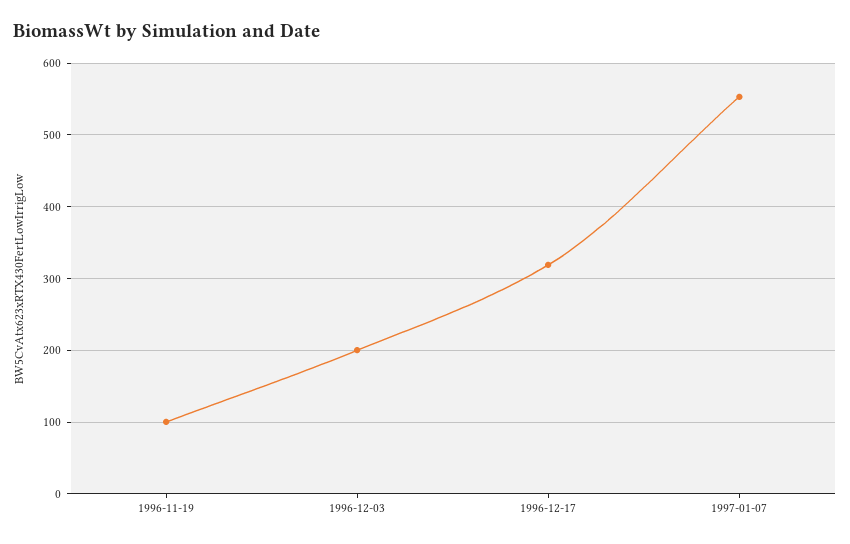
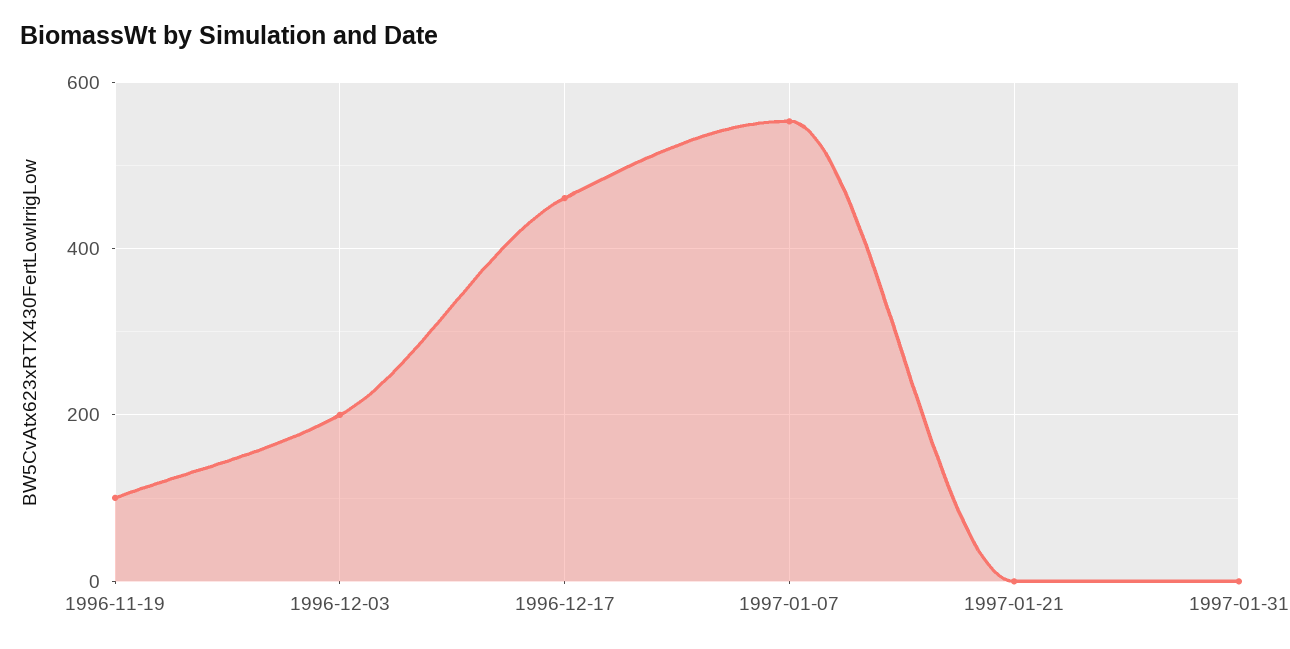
1996-12-17: 320 -> 460
1997-01-21: none -> 0
1997-01-31: none -> 0

